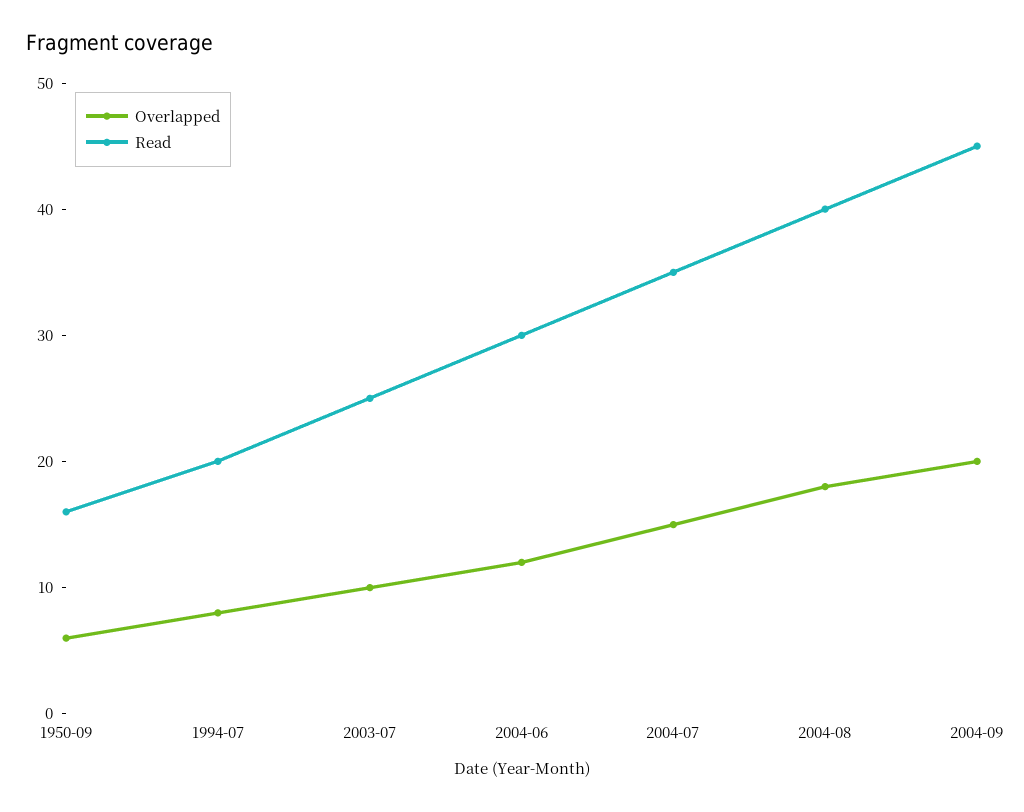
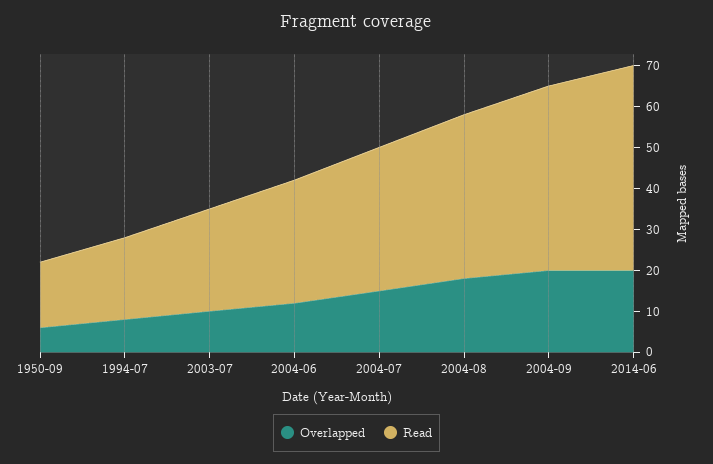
Overlapped, 2014-06: none -> 20
Read, 2014-06: none -> 50

